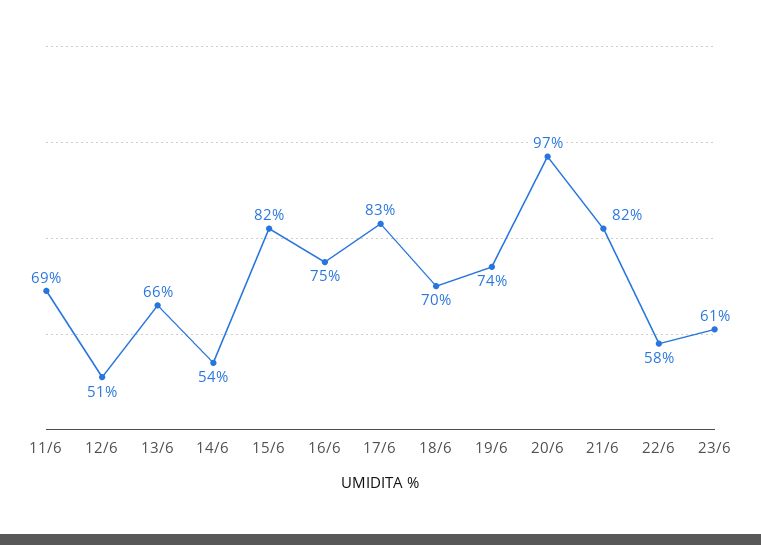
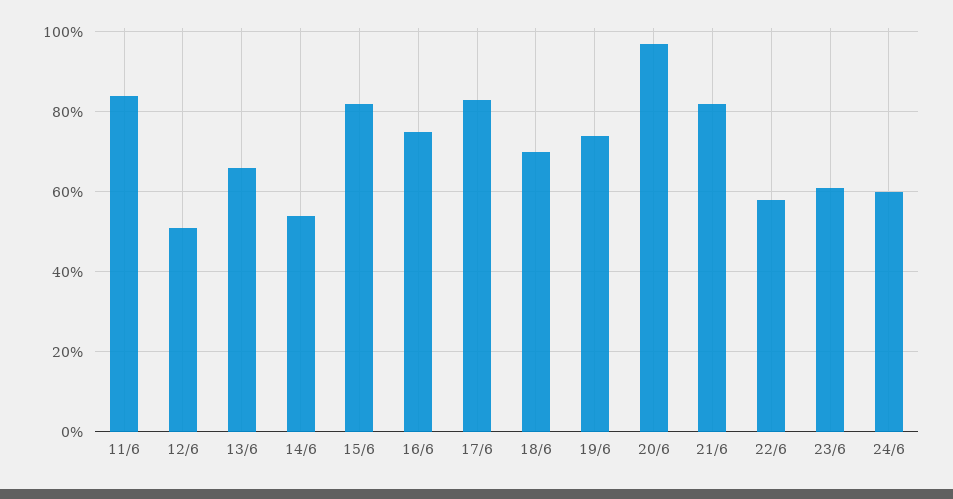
11/6: 69 -> 85
24/6: none -> 60

